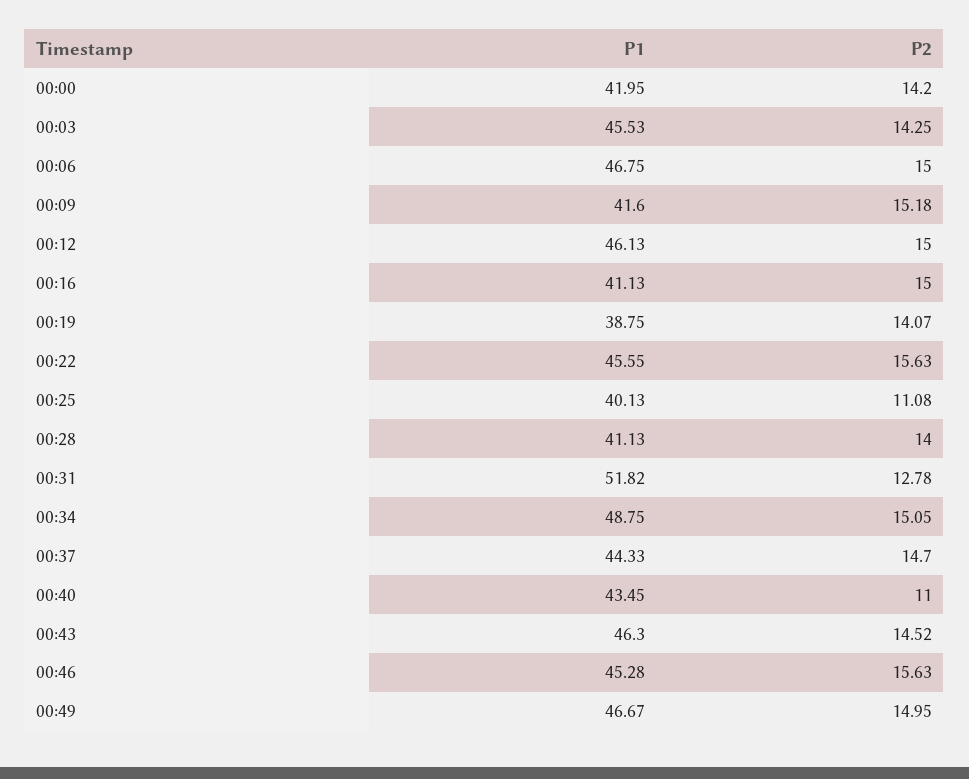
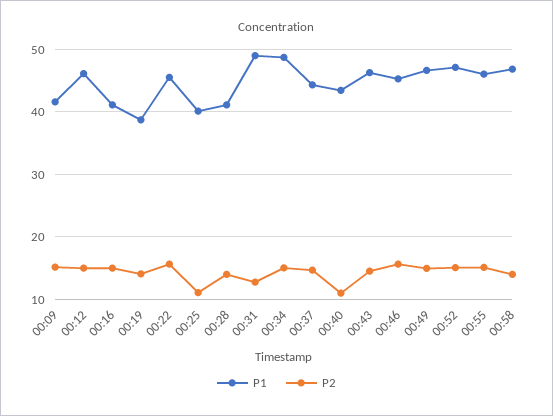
P1, 00:00: 41.95 -> none
P2, 00:00: 14.2 -> none
P1, 00:03: 45.53 -> none
P2, 00:03: 14.25 -> none
P1, 00:06: 46.75 -> none
P2, 00:06: 15 -> none
P1, 00:31: 51.82 -> 49
P1, 00:52: none -> 47
P2, 00:52: none -> 15
P1, 00:55: none -> 46
P2, 00:55: none -> 15
P1, 00:58: none -> 47
P2, 00:58: none -> 14

